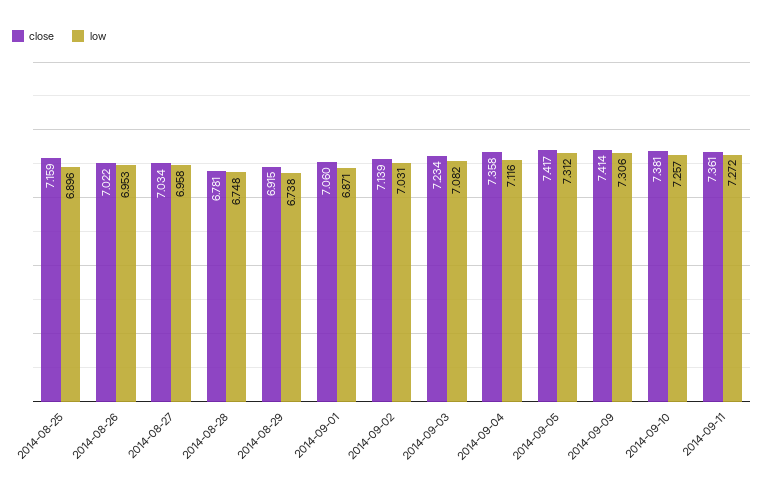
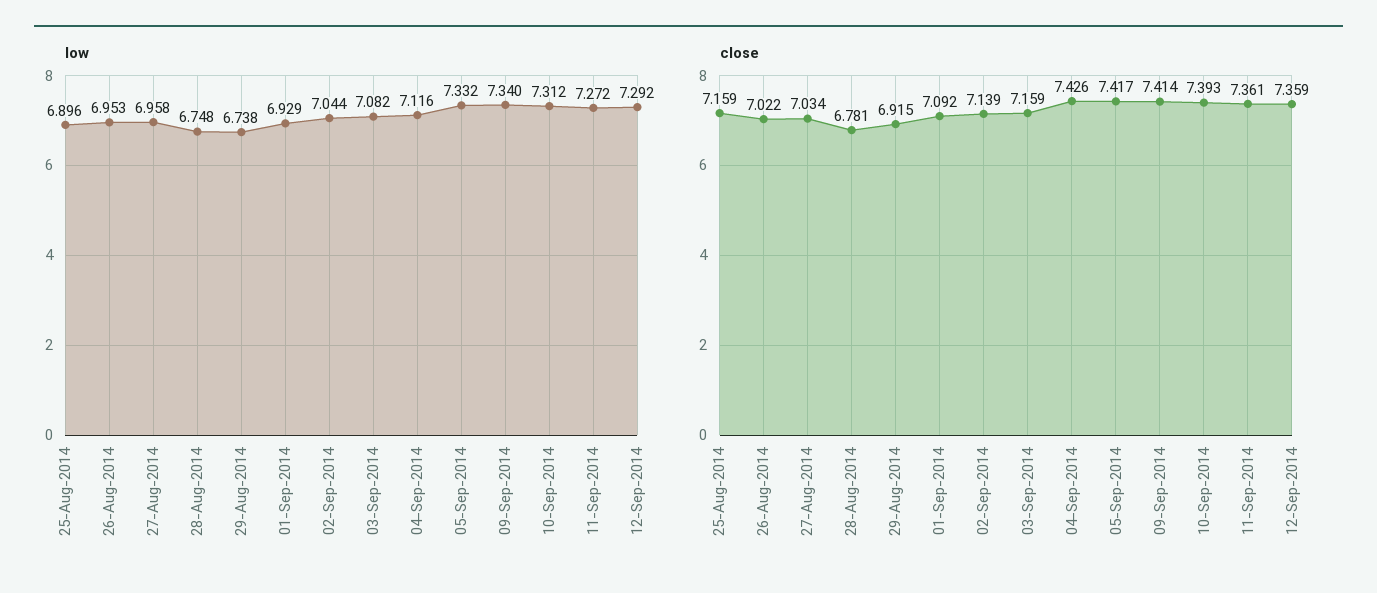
close, 2014-09-01: 7.06 -> 7.092
low, 2014-09-01: 6.871 -> 6.929
low, 2014-09-02: 7.031 -> 7.044
close, 2014-09-03: 7.234 -> 7.159
close, 2014-09-04: 7.358 -> 7.426
low, 2014-09-05: 7.312 -> 7.332
low, 2014-09-09: 7.306 -> 7.34
close, 2014-09-10: 7.381 -> 7.393
low, 2014-09-10: 7.257 -> 7.312
low, 12-Sep-2014: none -> 7.292
close, 12-Sep-2014: none -> 7.359

